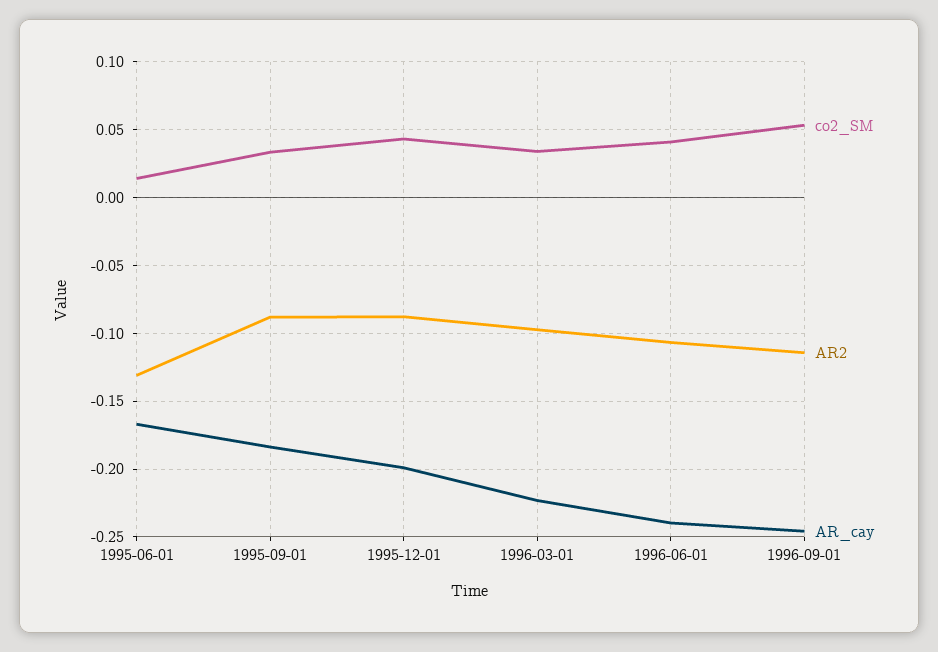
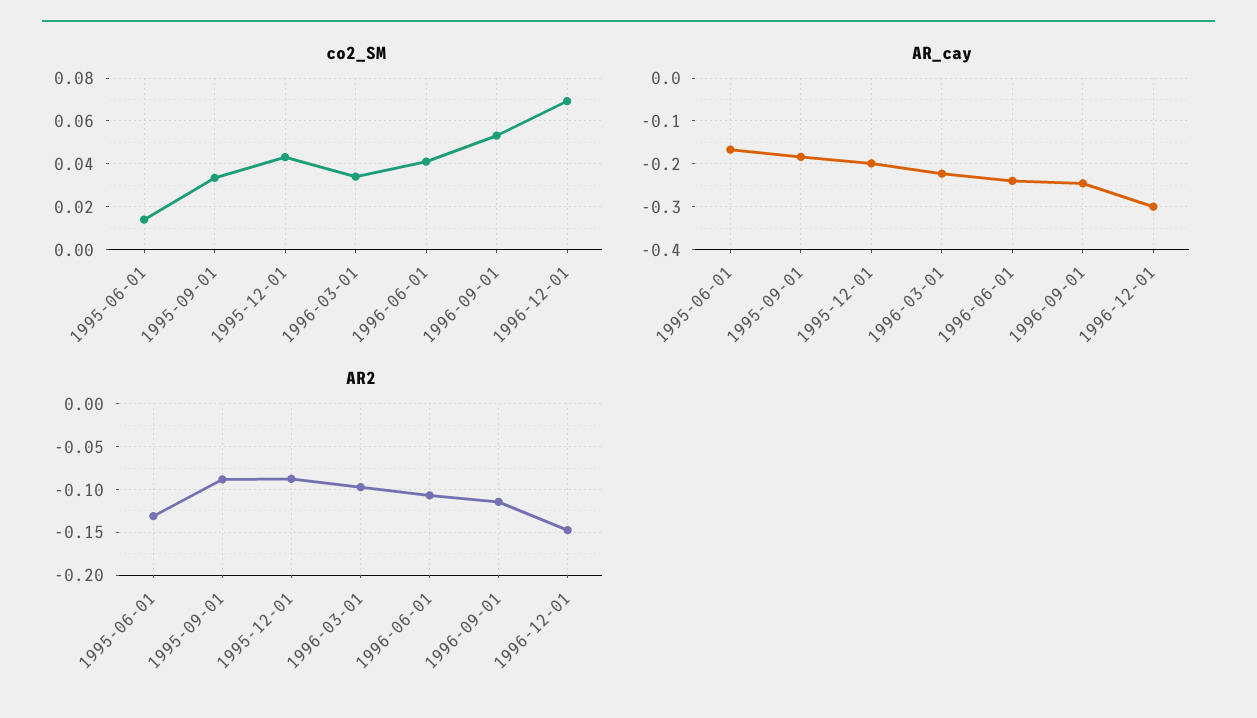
co2_SM, 1996-12-01: none -> 0.07
AR_cay, 1996-12-01: none -> -0.3
AR2, 1996-12-01: none -> -0.15

